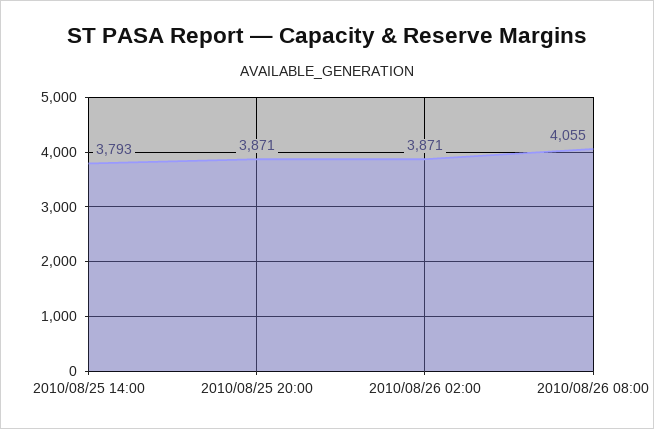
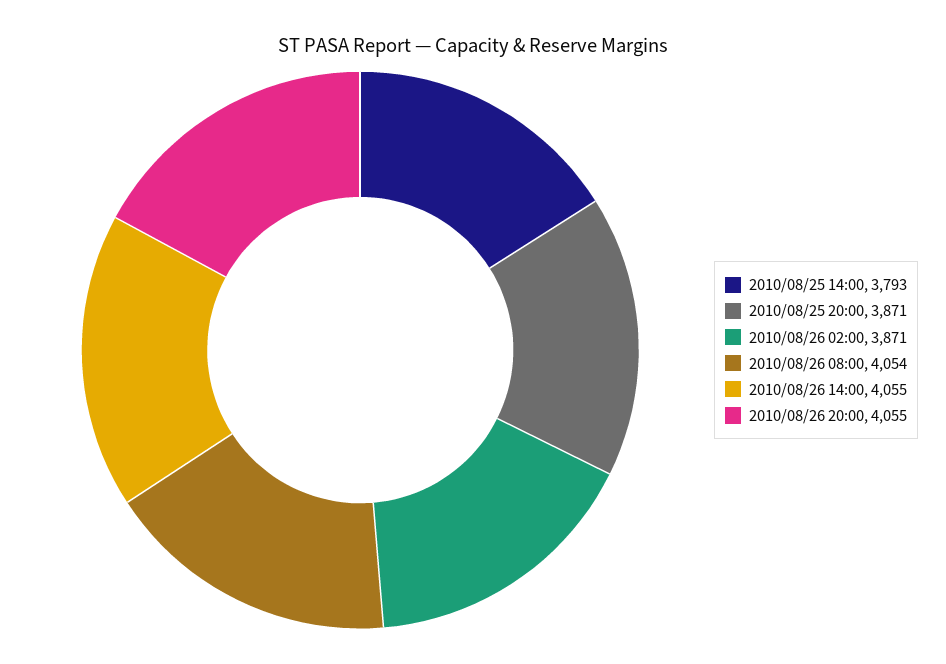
2010/08/26 08:00: 4055 -> 4054
2010/08/26 14:00: none -> 4055
2010/08/26 20:00: none -> 4055

